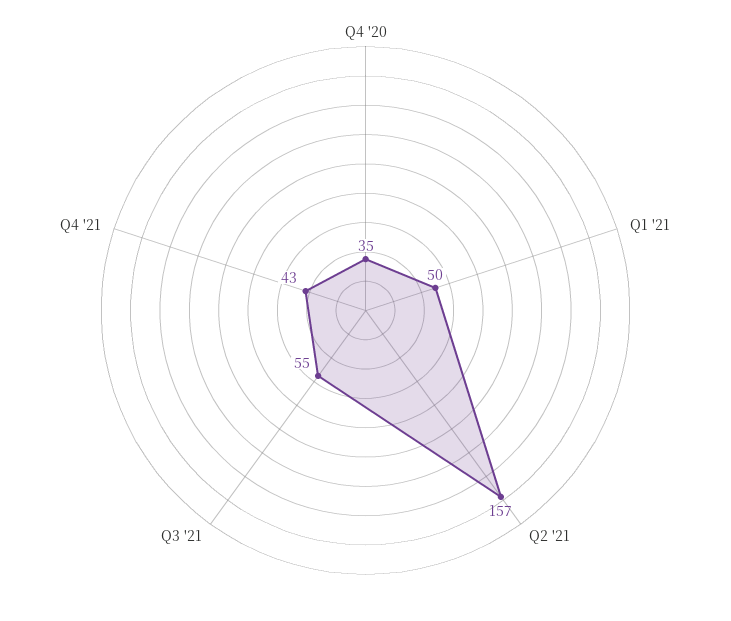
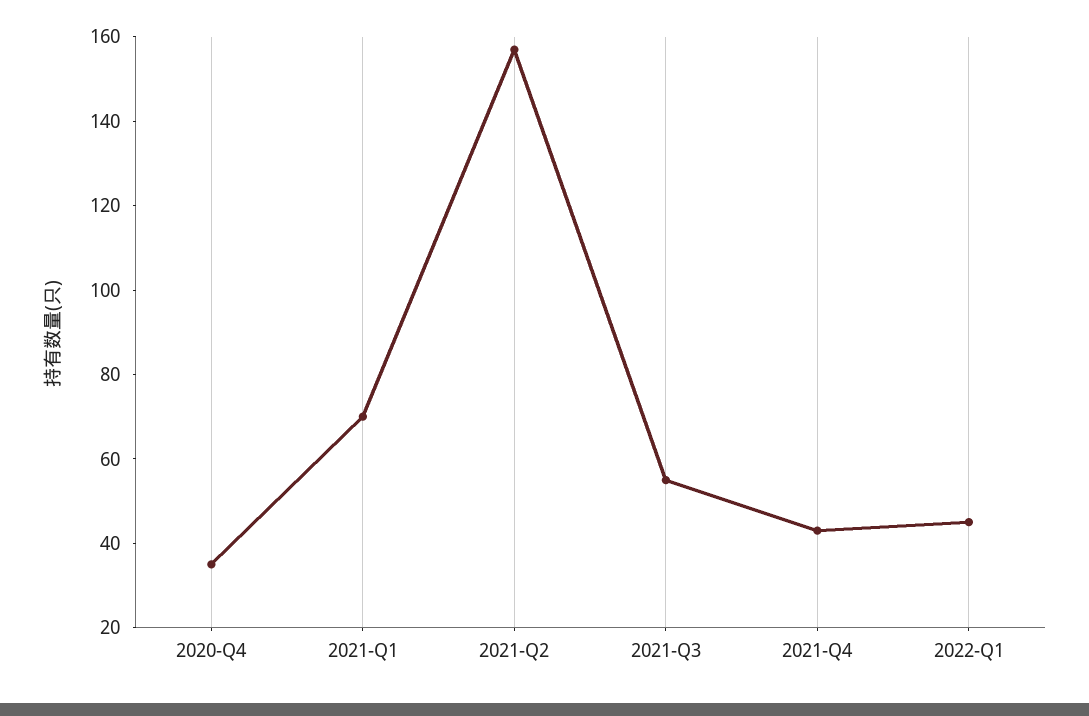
Q1 '21: 50 -> 70
2022-Q1: none -> 45

